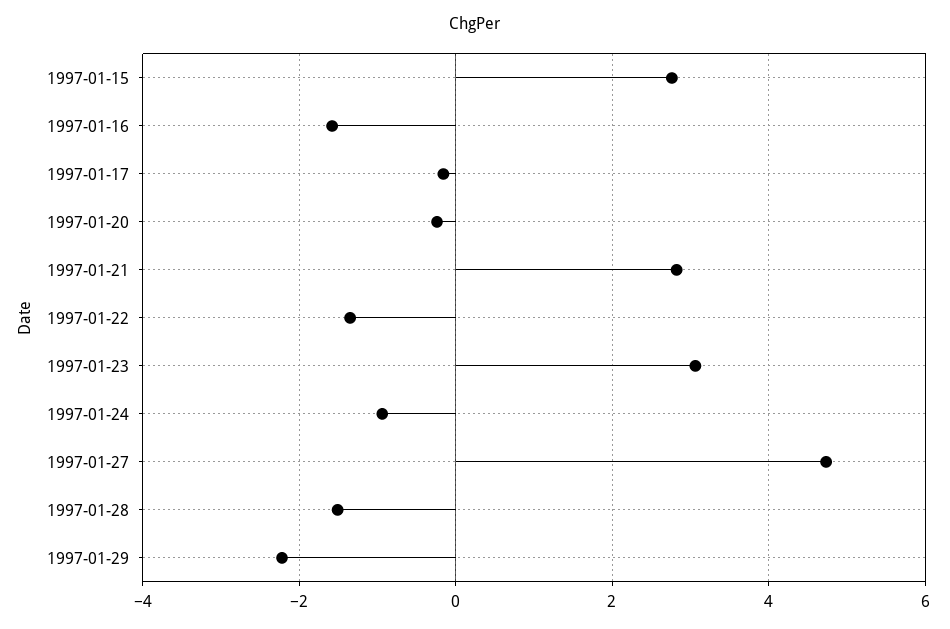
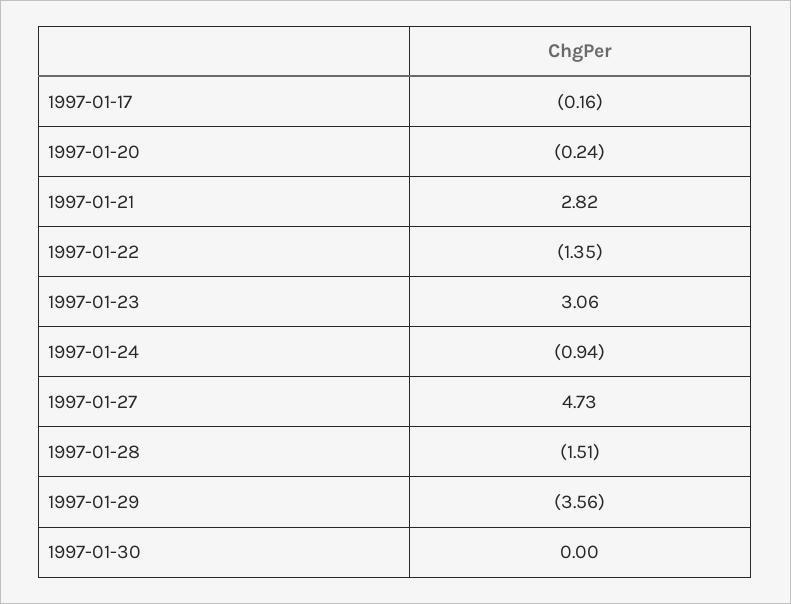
1997-01-15: 2.8 -> none
1997-01-16: -1.6 -> none
1997-01-29: -2.2 -> -3.56
1997-01-30: none -> 0

